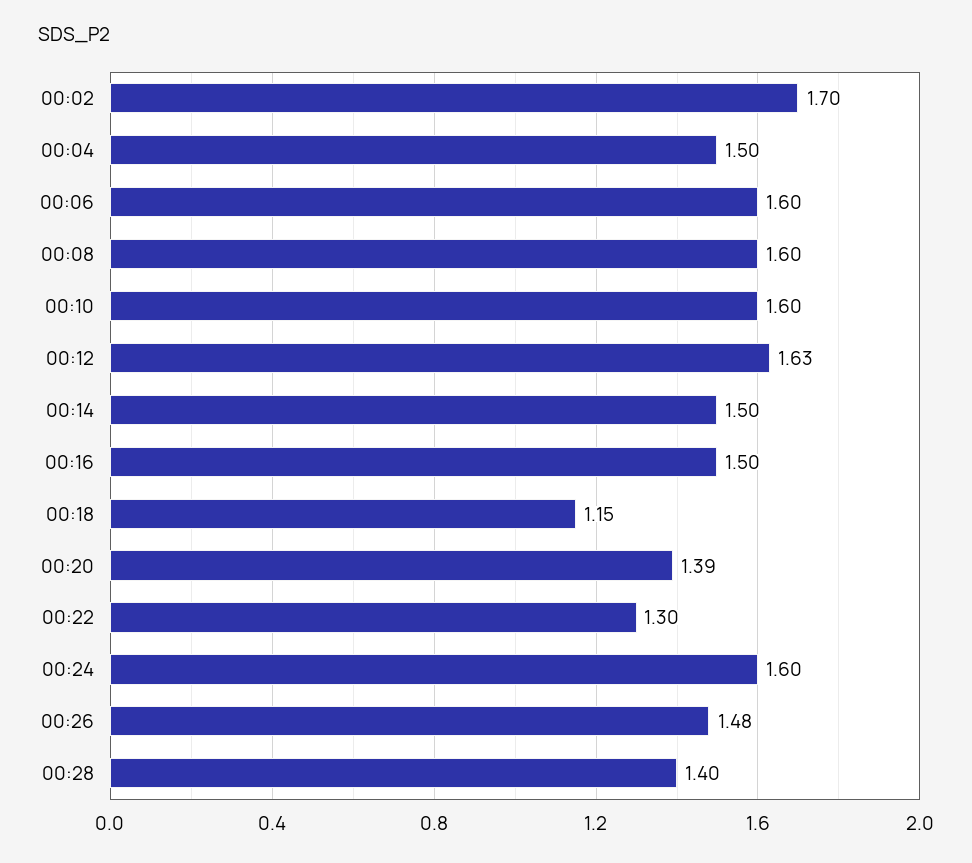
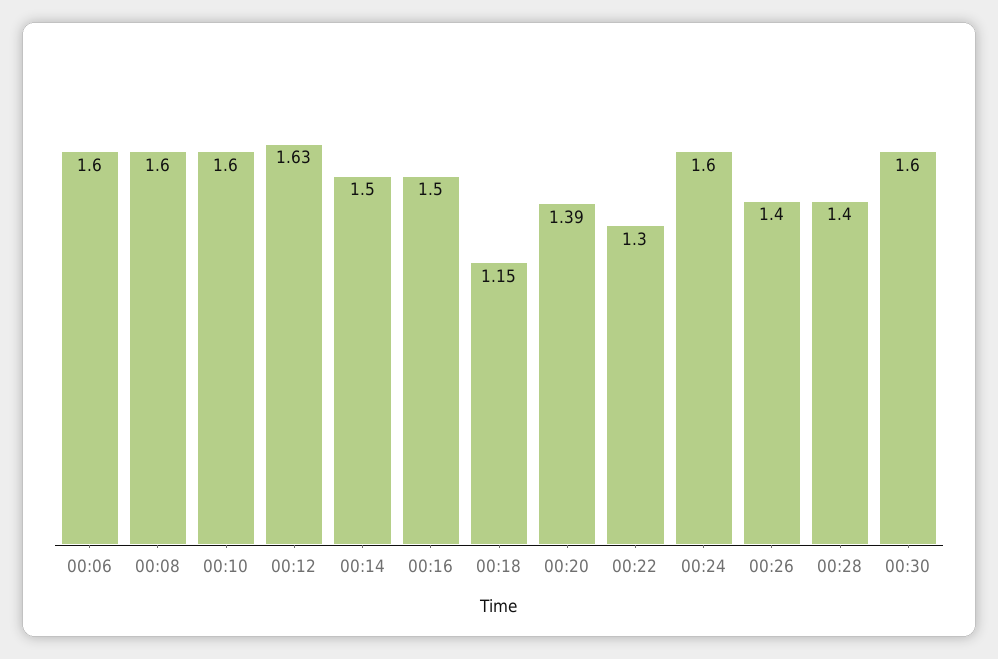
00:02: 1.7 -> none
00:04: 1.5 -> none
00:26: 1.48 -> 1.4
00:30: none -> 1.6

